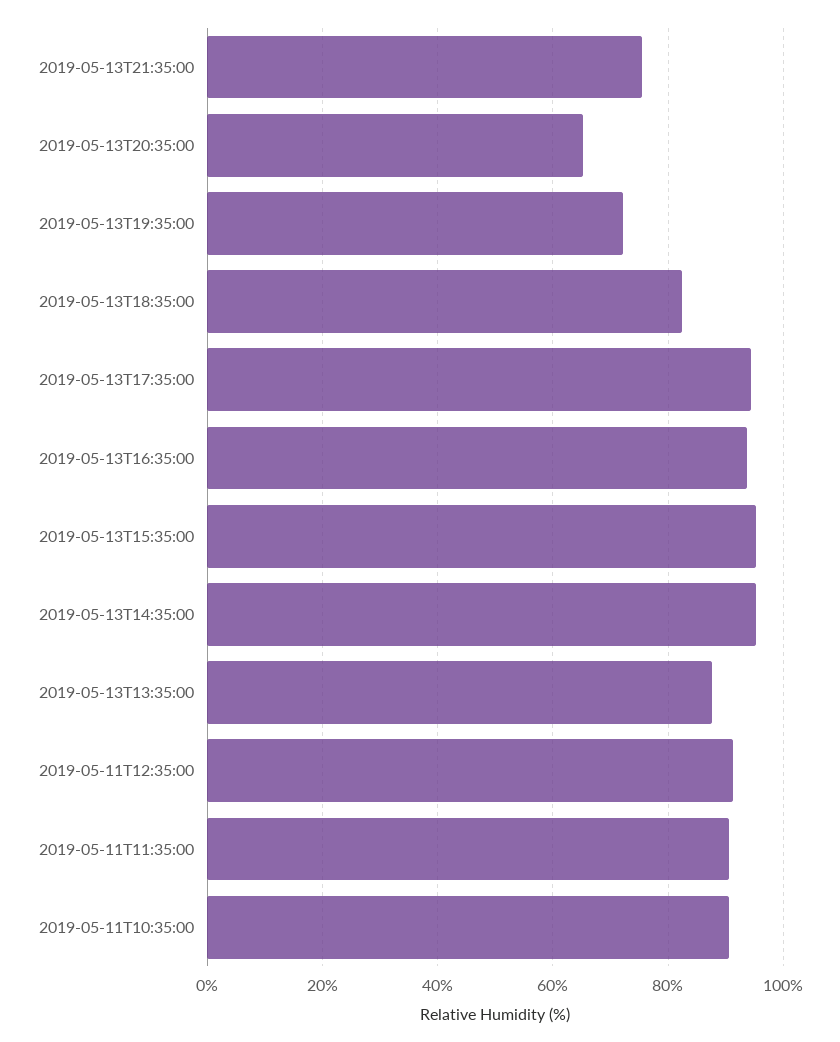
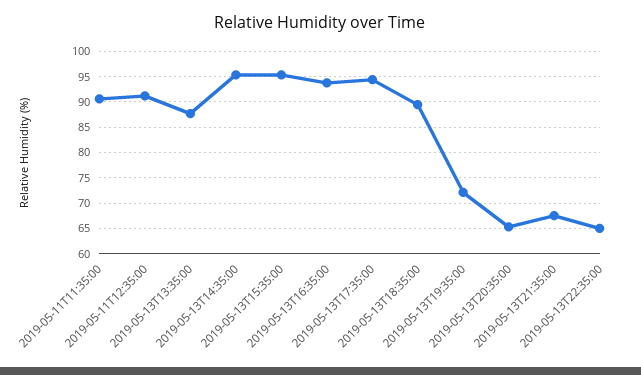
2019-05-13T21:35:00: 76 -> 67.5
2019-05-13T18:35:00: 82 -> 90
2019-05-11T10:35:00: 90 -> none
2019-05-13T22:35:00: none -> 65

